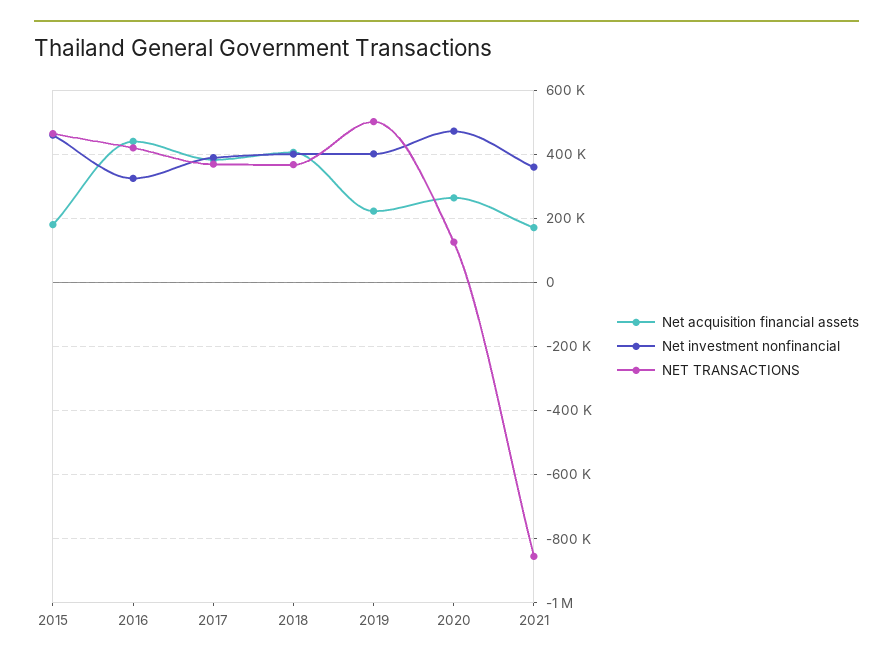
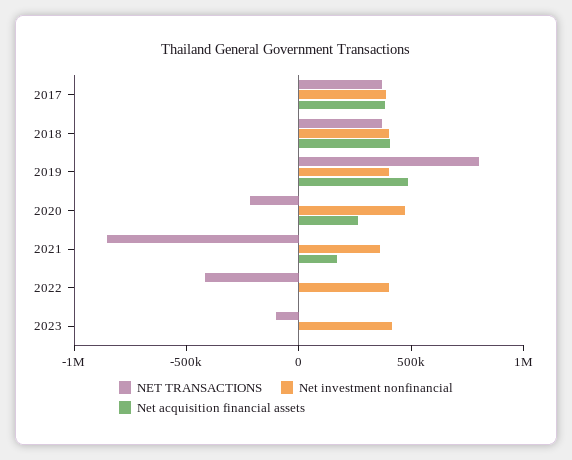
Net acquisition financial assets, 2015: 180000 -> none
Net investment nonfinancial, 2015: 460000 -> none
NET TRANSACTIONS, 2015: 460000 -> none
Net acquisition financial assets, 2016: 440000 -> none
Net investment nonfinancial, 2016: 320000 -> none
NET TRANSACTIONS, 2016: 420000 -> none
Net acquisition financial assets, 2019: 220000 -> 500000
NET TRANSACTIONS, 2019: 500000 -> 800000
NET TRANSACTIONS, 2020: 120000 -> -200000
NET TRANSACTIONS, 2022: none -> -400000
Net investment nonfinancial, 2022: none -> 400000
Net acquisition financial assets, 2022: none -> 0
NET TRANSACTIONS, 2023: none -> -100000
Net investment nonfinancial, 2023: none -> 400000
Net acquisition financial assets, 2023: none -> 0

